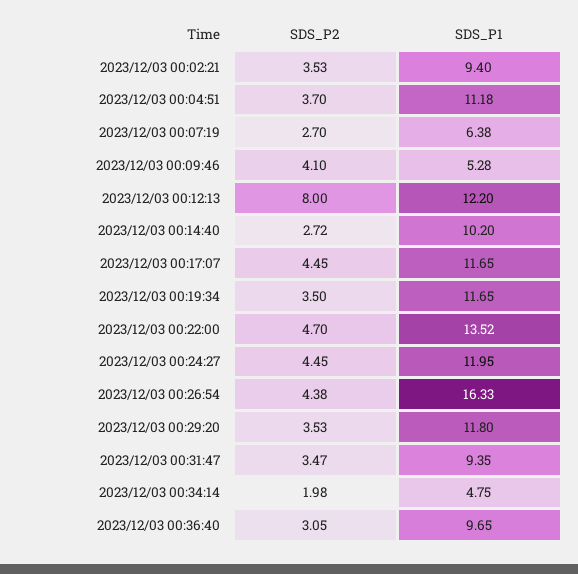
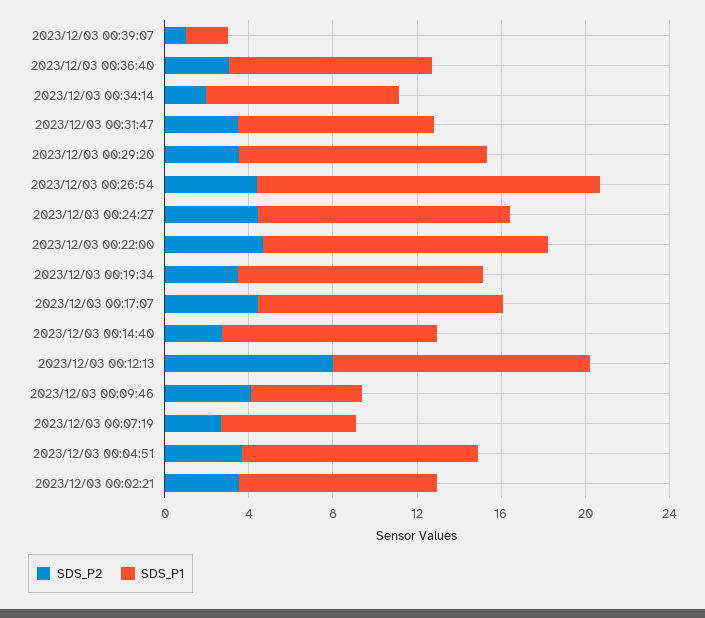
SDS_P1, 2023/12/03 00:34:14: 4.75 -> 9
SDS_P2, 2023/12/03 00:39:07: none -> 1
SDS_P1, 2023/12/03 00:39:07: none -> 2

